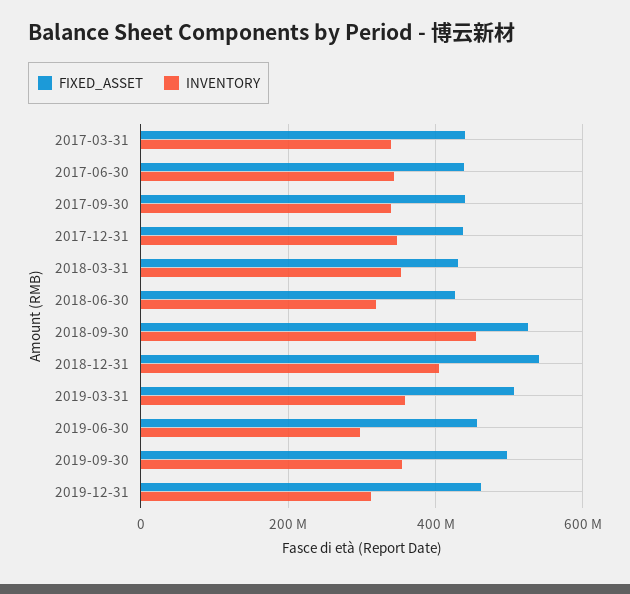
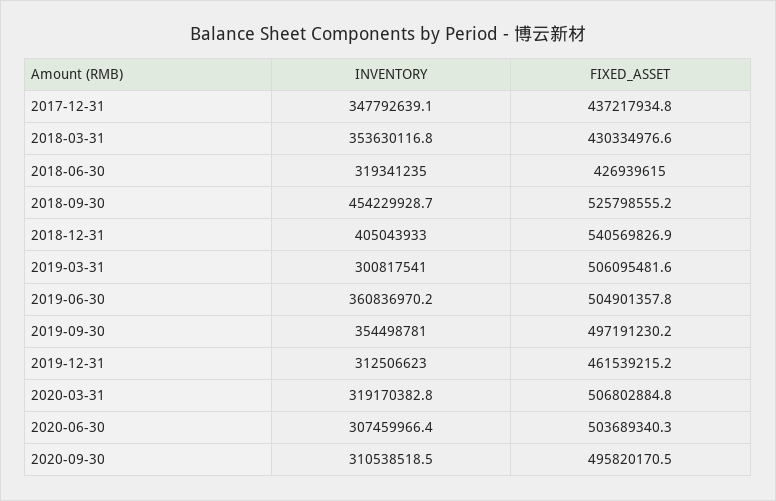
FIXED_ASSET, 2017-03-31: 440000000 -> none
INVENTORY, 2017-03-31: 340000000 -> none
FIXED_ASSET, 2017-06-30: 440000000 -> none
INVENTORY, 2017-06-30: 340000000 -> none
FIXED_ASSET, 2017-09-30: 440000000 -> none
INVENTORY, 2017-09-30: 340000000 -> none
INVENTORY, 2019-03-31: 360000000 -> 300817541
FIXED_ASSET, 2019-06-30: 460000000 -> 504901357.8
INVENTORY, 2019-06-30: 300000000 -> 360836970.2
INVENTORY, 2020-03-31: none -> 319170382.8
FIXED_ASSET, 2020-03-31: none -> 506802884.8
INVENTORY, 2020-06-30: none -> 307459966.4
FIXED_ASSET, 2020-06-30: none -> 503689340.3
INVENTORY, 2020-09-30: none -> 310538518.5
FIXED_ASSET, 2020-09-30: none -> 495820170.5

